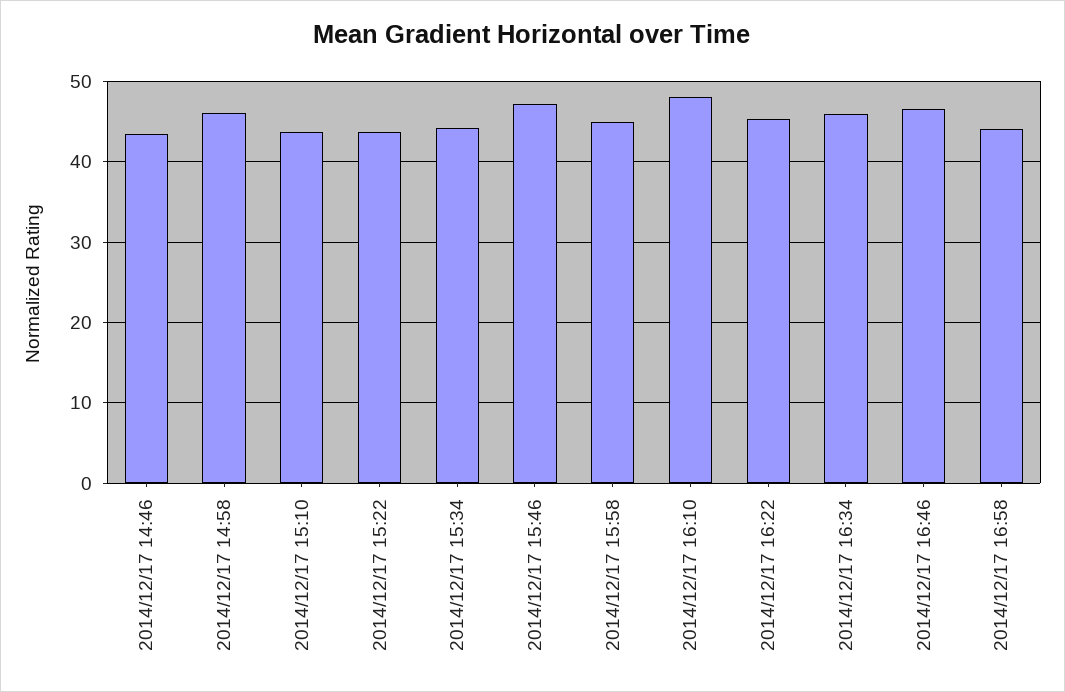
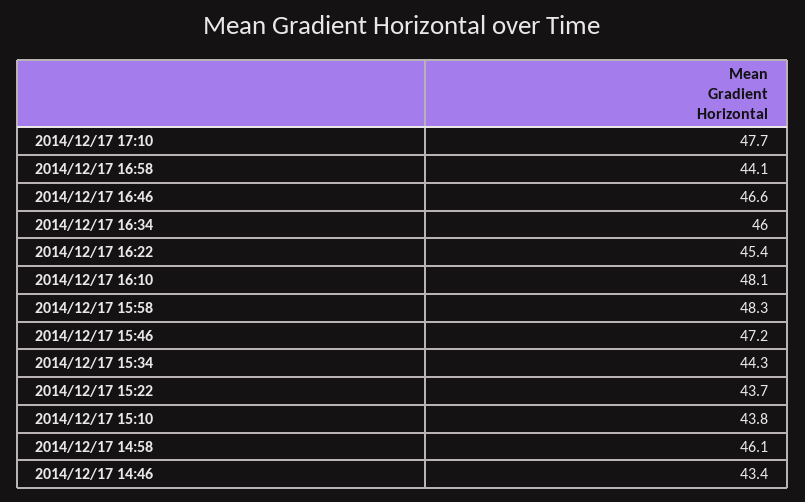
2014/12/17 15:58: 45 -> 48.3
2014/12/17 17:10: none -> 47.7

